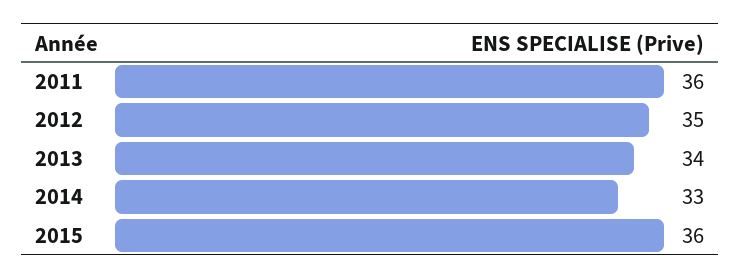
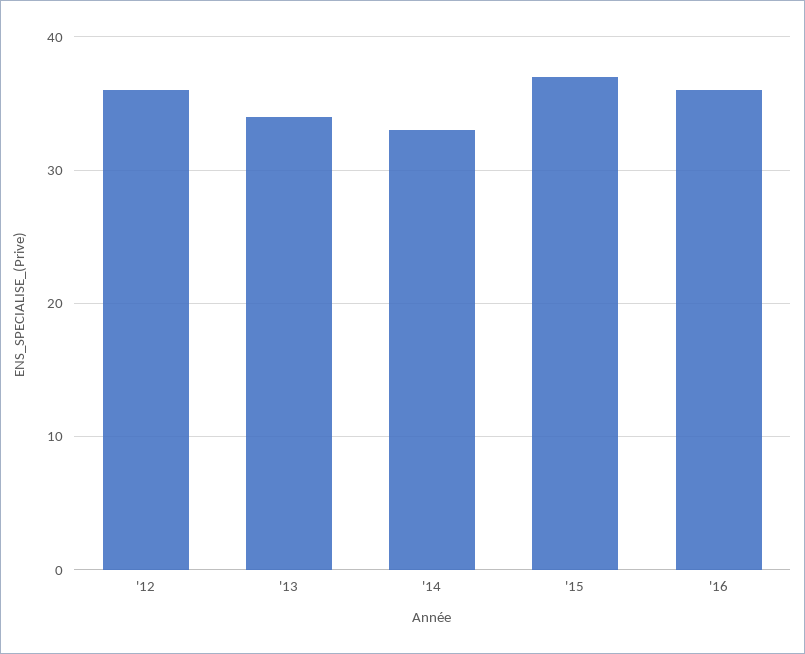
2011: 36 -> none
2012: 35 -> 36
2015: 36 -> 37
'16: none -> 36

